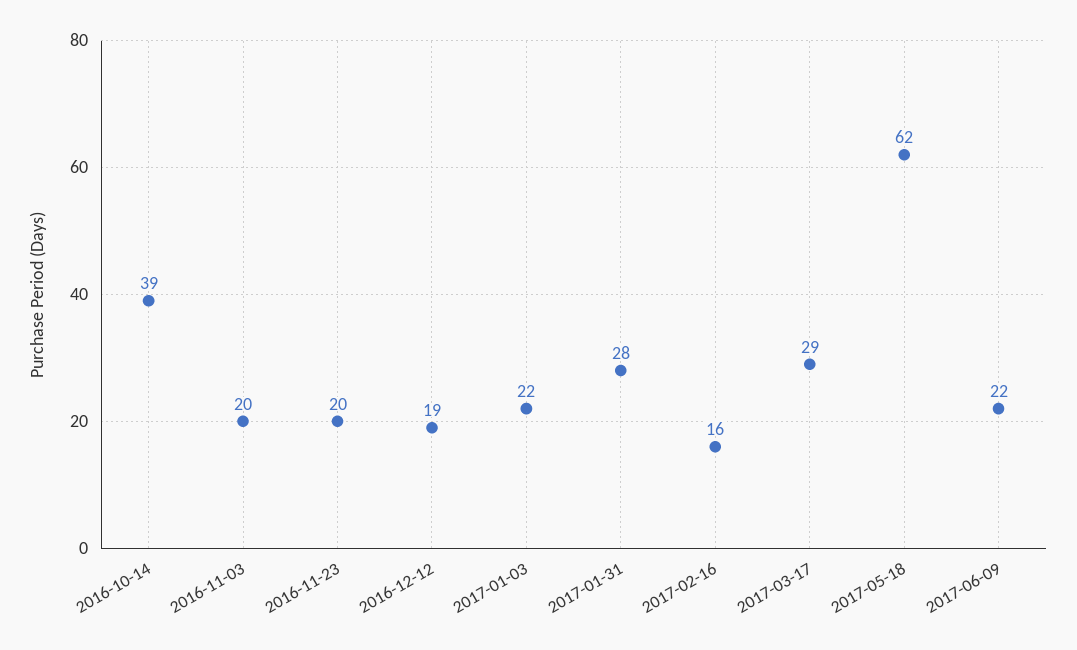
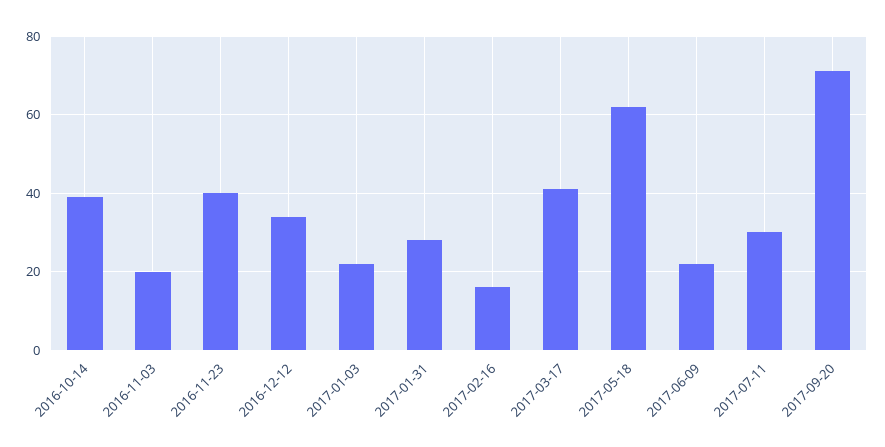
2016-11-23: 20 -> 40
2016-12-12: 19 -> 35
2017-03-17: 29 -> 40
2017-07-11: none -> 30
2017-09-20: none -> 70

